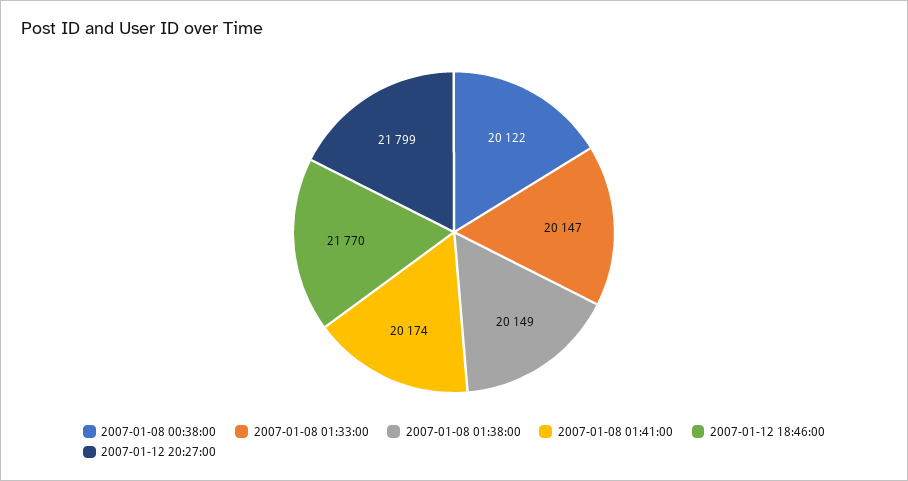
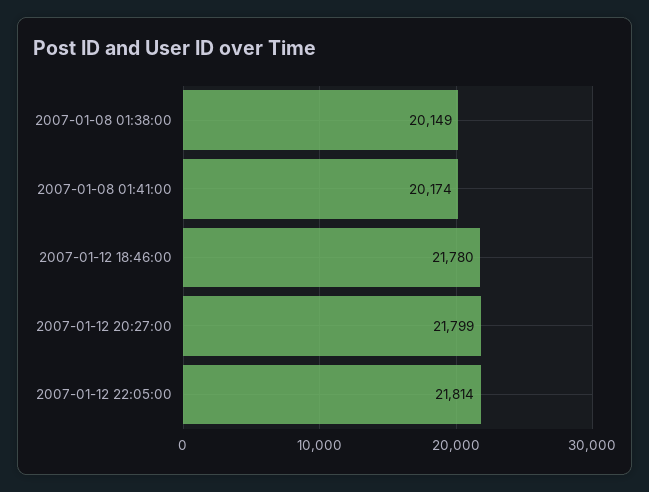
2007-01-08 00:38:00: 20122 -> none
2007-01-08 01:33:00: 20147 -> none
2007-01-12 18:46:00: 21770 -> 21780
2007-01-12 22:05:00: none -> 21814

